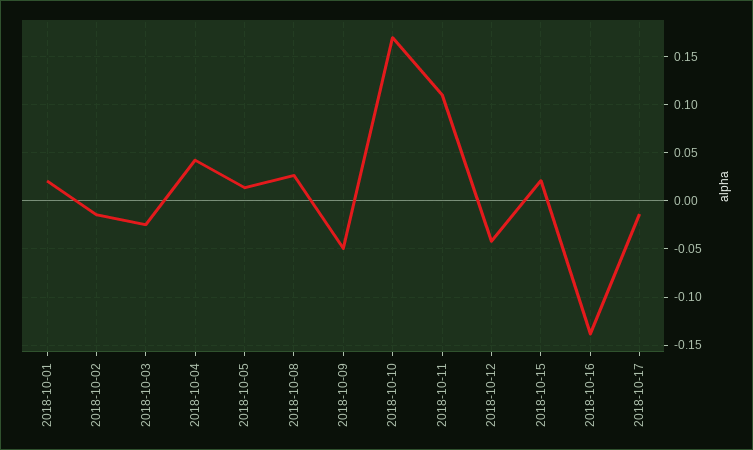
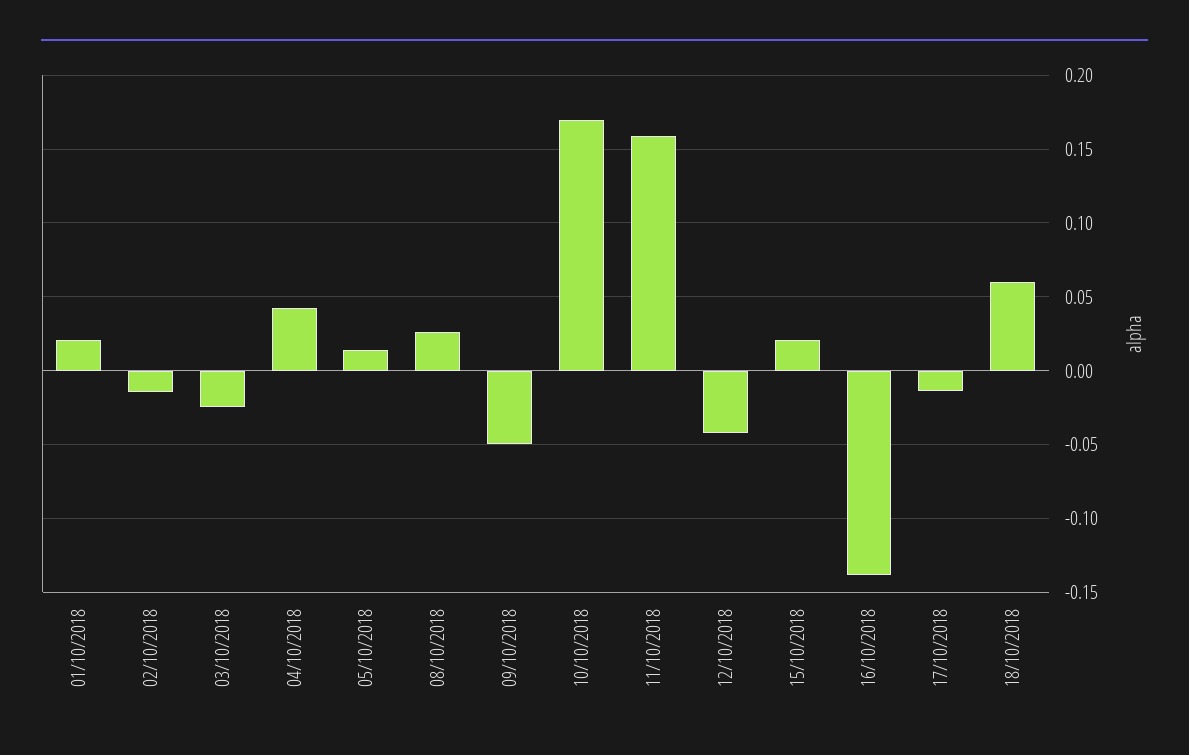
2018-10-11: 0.11 -> 0.16
18/10/2018: none -> 0.06

